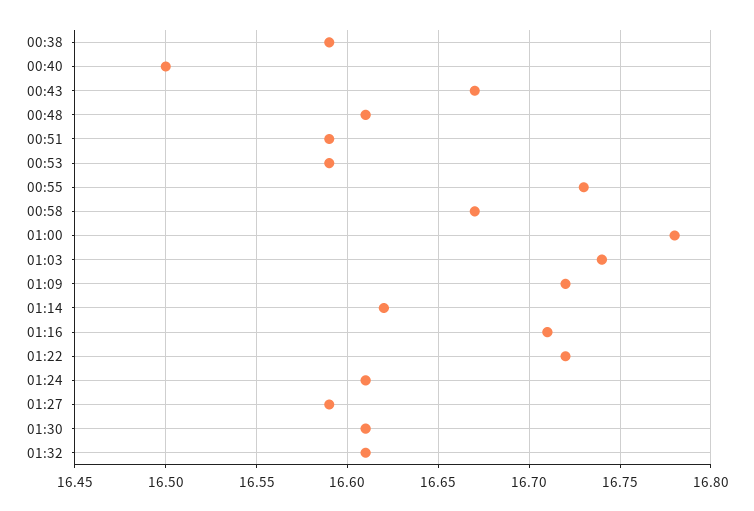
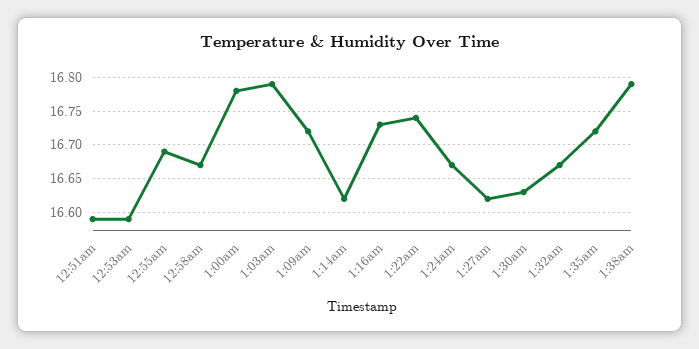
00:38: 16.59 -> none
00:40: 16.5 -> none
00:43: 16.67 -> none
00:48: 16.61 -> none
00:55: 16.73 -> 16.69
01:03: 16.74 -> 16.79
01:16: 16.71 -> 16.73
01:22: 16.72 -> 16.74
01:24: 16.61 -> 16.67
01:27: 16.59 -> 16.62
01:30: 16.61 -> 16.63
01:32: 16.61 -> 16.67
1:35am: none -> 16.72
1:38am: none -> 16.79

